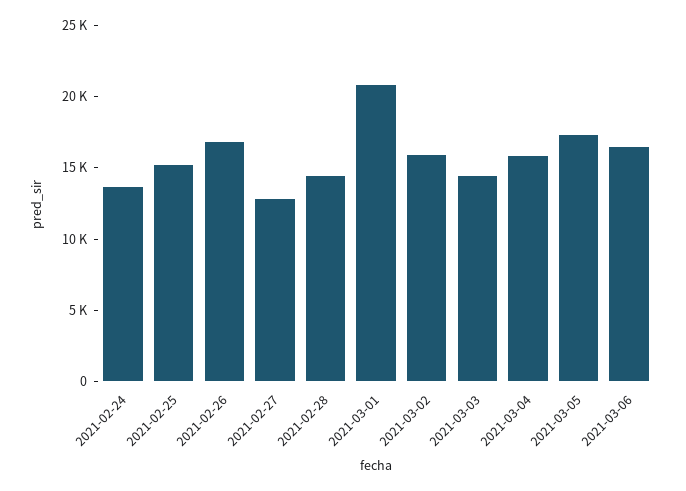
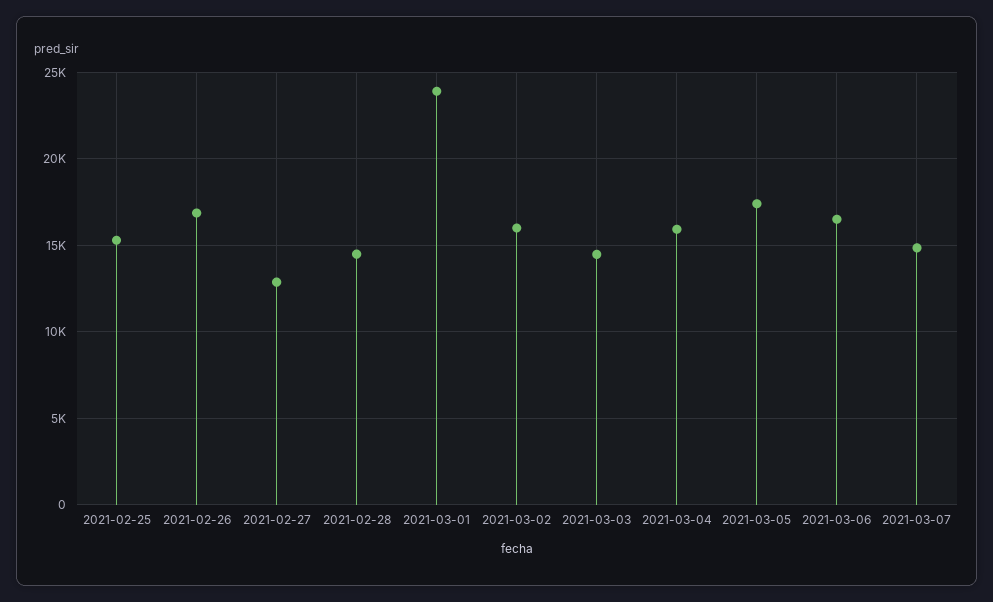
2021-02-24: 14000 -> none
2021-03-01: 21000 -> 24000
2021-03-07: none -> 15000

